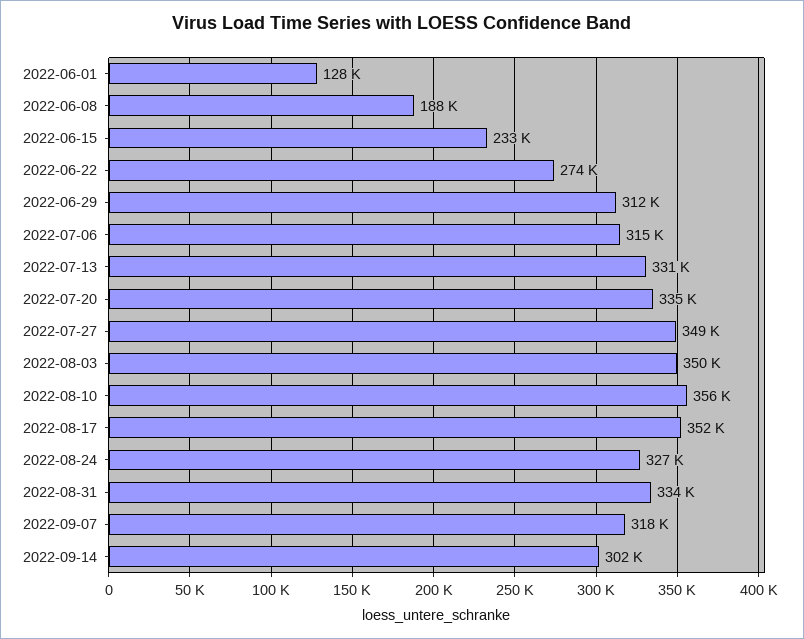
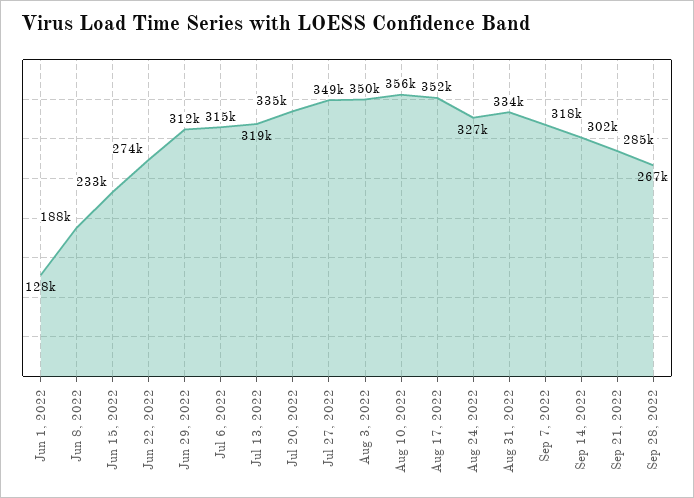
2022-07-13: 331000 -> 319000
Sep 21, 2022: none -> 285000
Sep 28, 2022: none -> 267000

